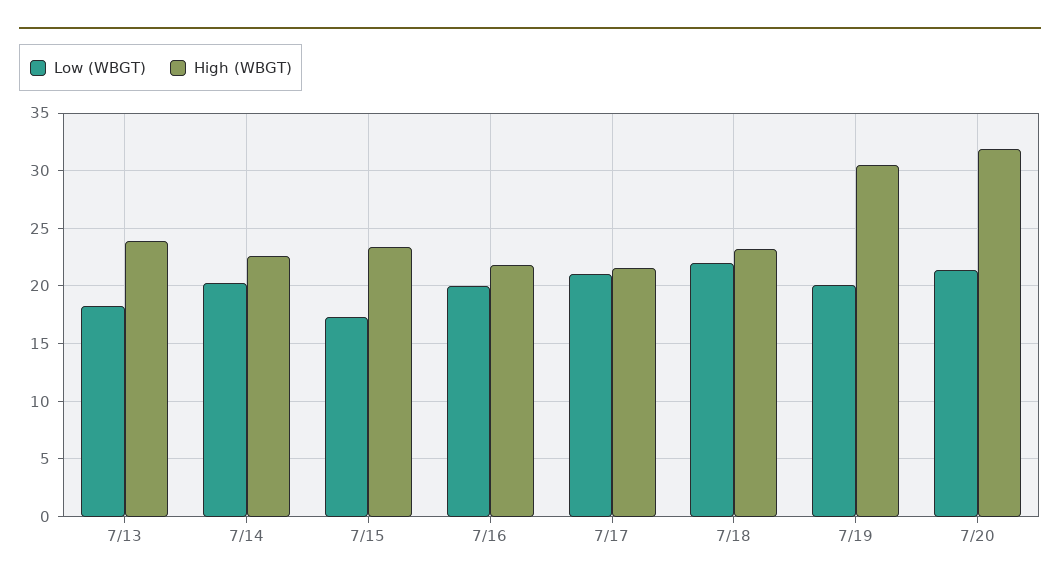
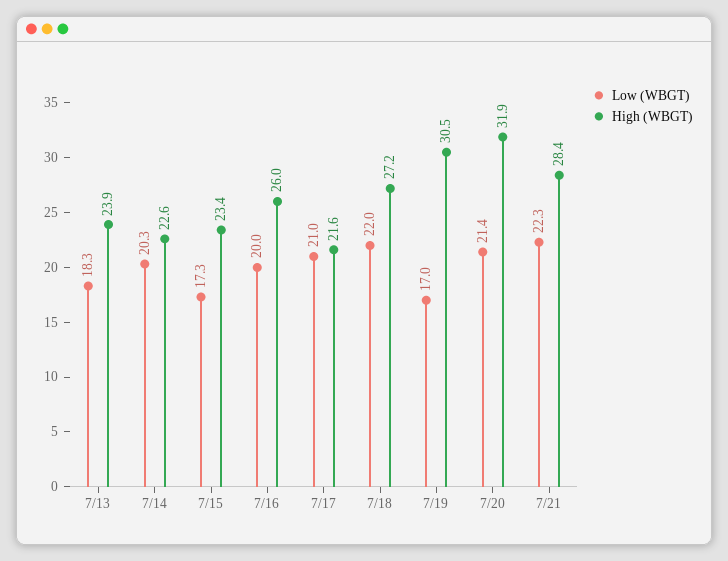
High (WBGT), 7/16: 22 -> 26
High (WBGT), 7/18: 23 -> 27.2
Low (WBGT), 7/19: 20 -> 17
Low (WBGT), 7/21: none -> 22.3
High (WBGT), 7/21: none -> 28.4

